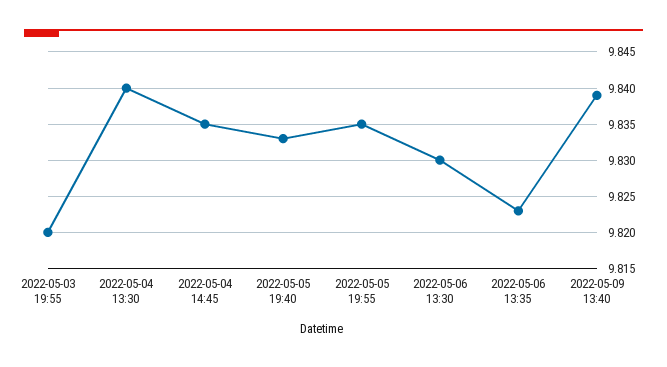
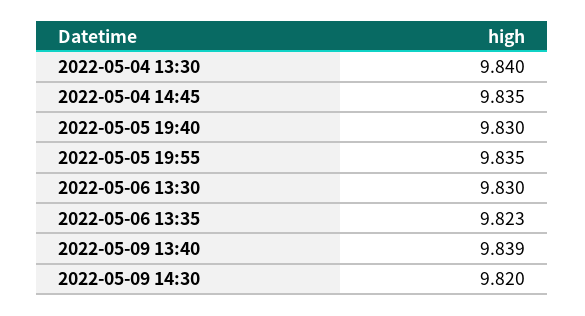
2022-05-03 19:55: 9.82 -> none
2022-05-05 19:40: 9.833 -> 9.83
2022-05-09 14:30: none -> 9.82

